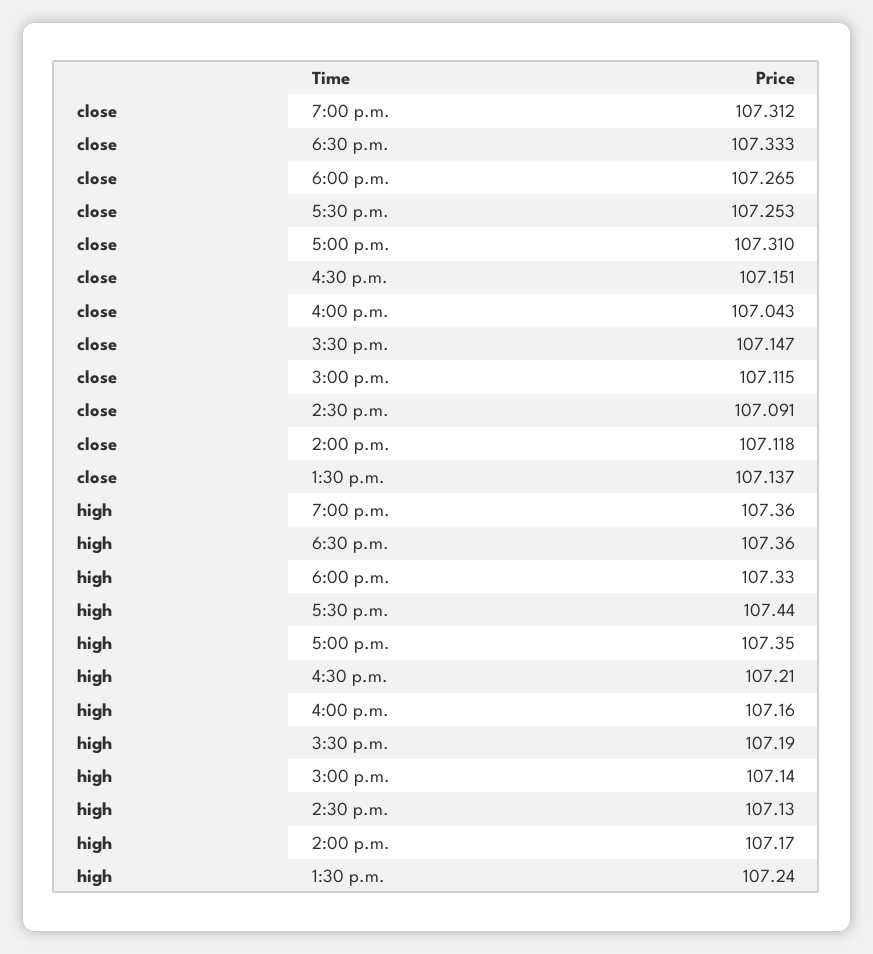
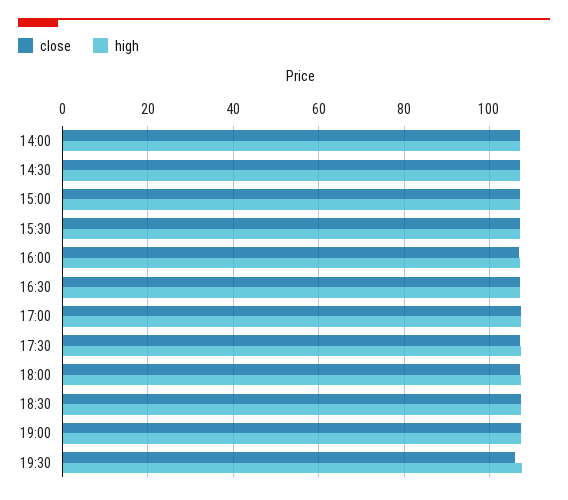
close, 1:30 p.m.: 107.137 -> none
high, 1:30 p.m.: 107.24 -> none
close, 19:30: none -> 106
high, 19:30: none -> 108

